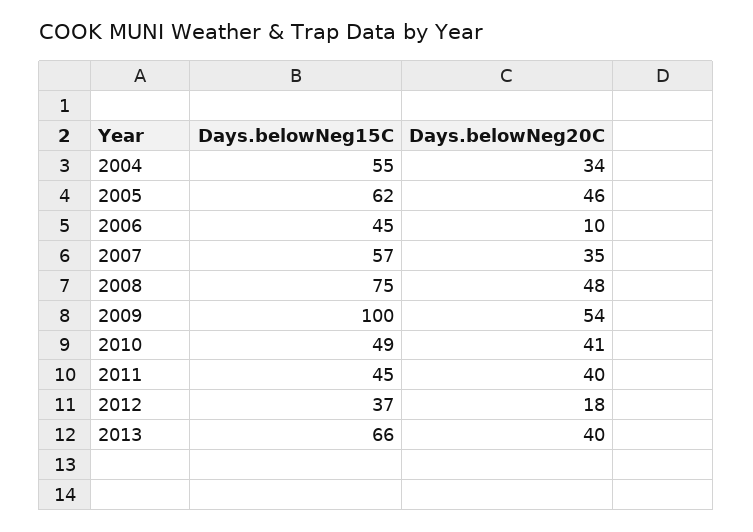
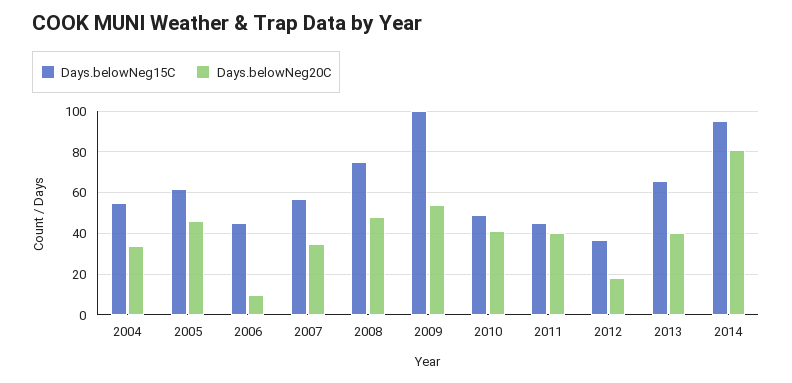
Days.belowNeg15C, 2014: none -> 95
Days.belowNeg20C, 2014: none -> 80

